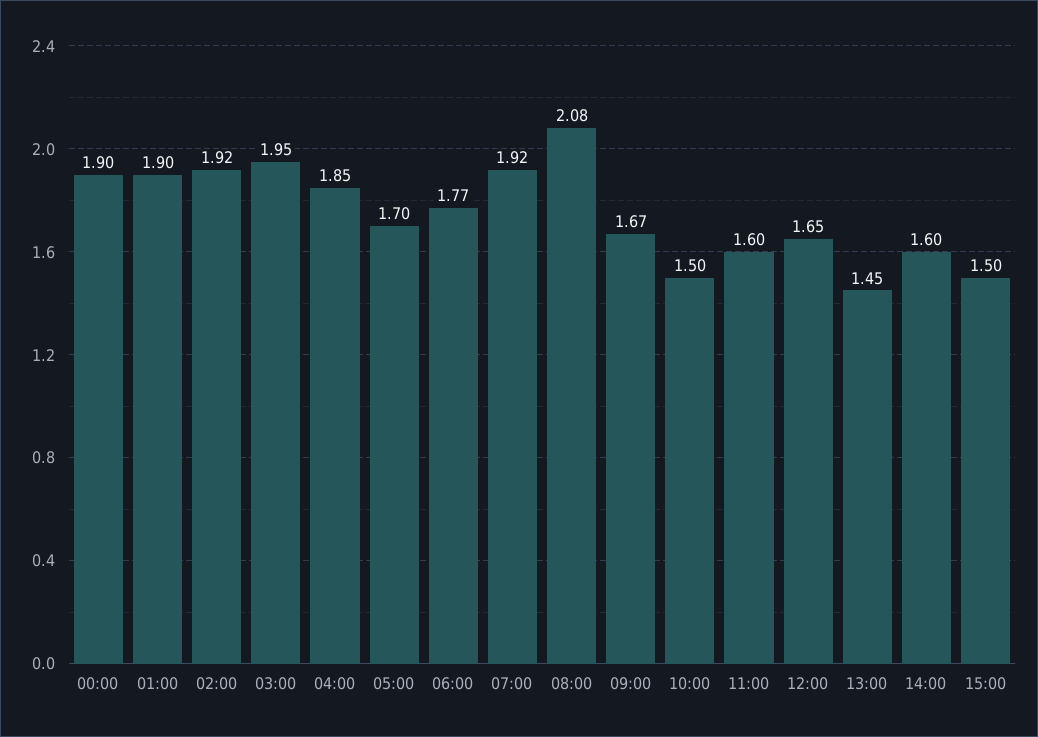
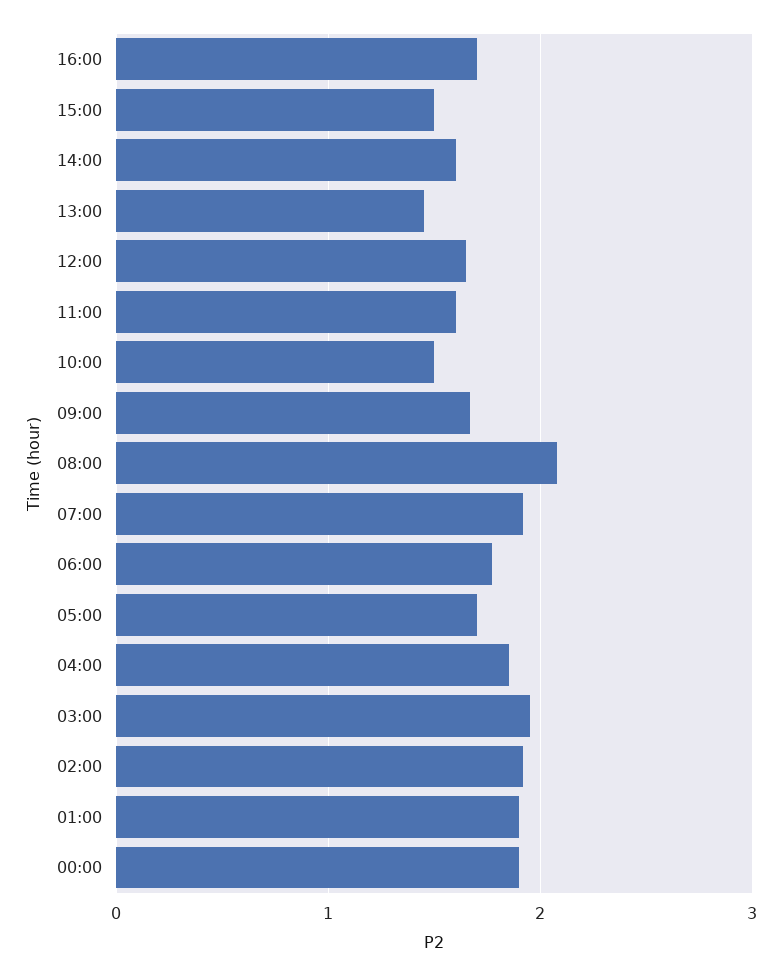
16:00: none -> 1.7

